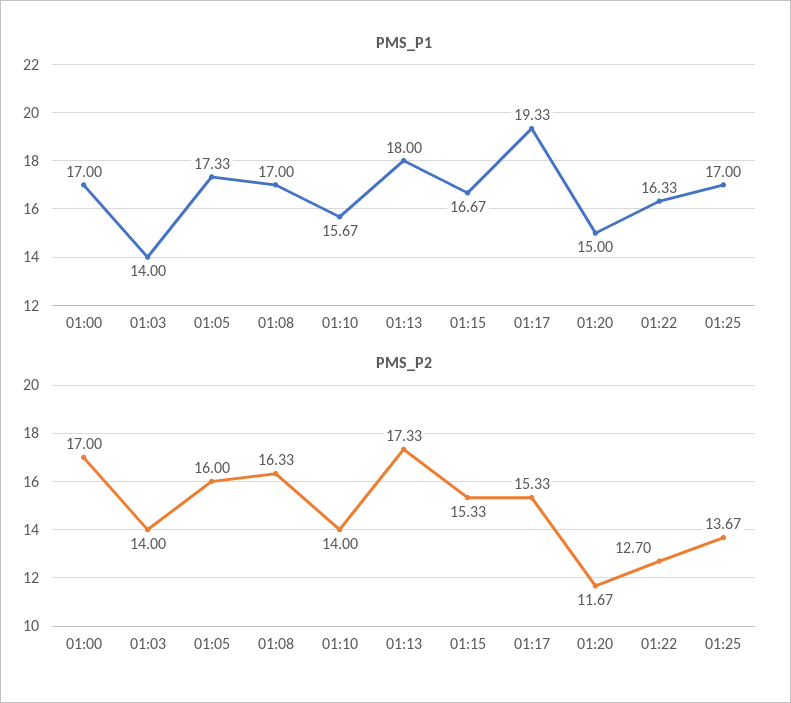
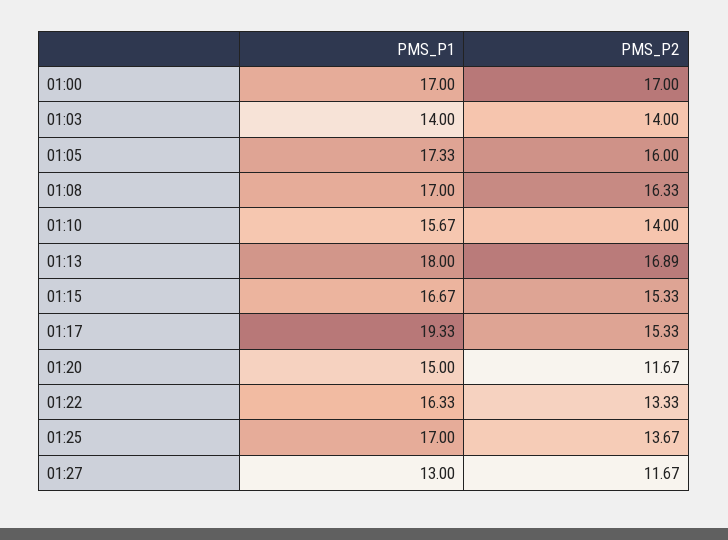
PMS_P2, 01:13: 17.33 -> 16.89
PMS_P2, 01:22: 12.7 -> 13.33
PMS_P1, 01:27: none -> 13
PMS_P2, 01:27: none -> 11.67

